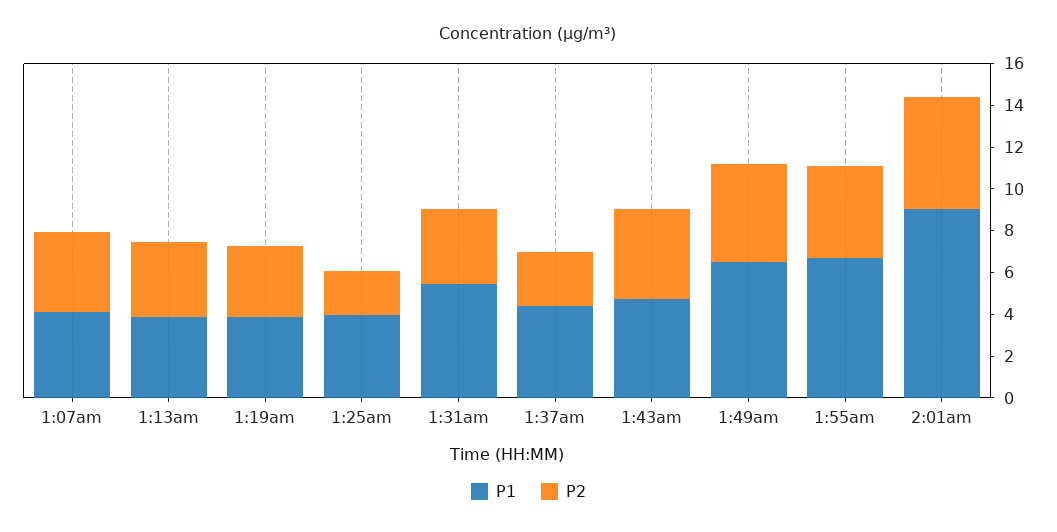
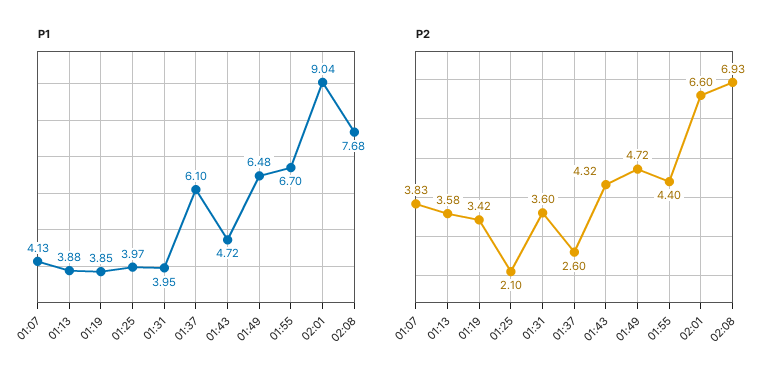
P1, 1:31am: 5.5 -> 3.95
P1, 1:37am: 4.5 -> 6.1
P2, 2:01am: 5.5 -> 6.6
P1, 02:08: none -> 7.68
P2, 02:08: none -> 6.93

